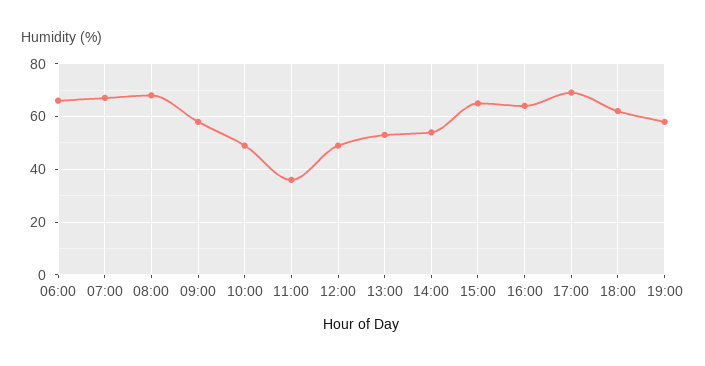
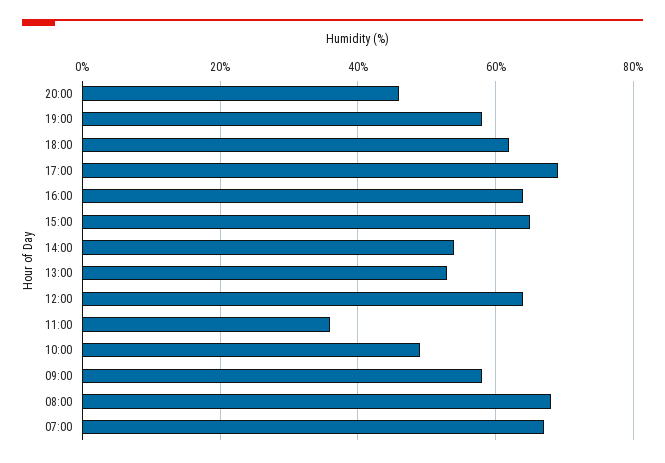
06:00: 65 -> none
12:00: 50 -> 65
20:00: none -> 45

